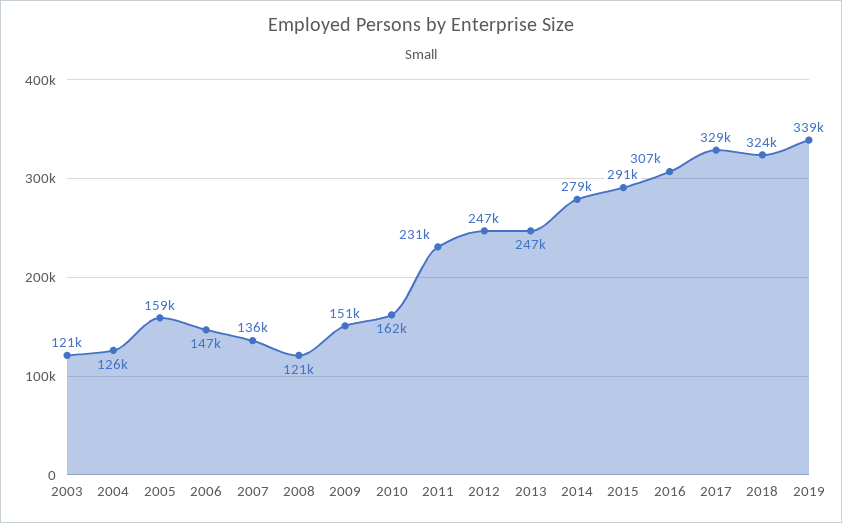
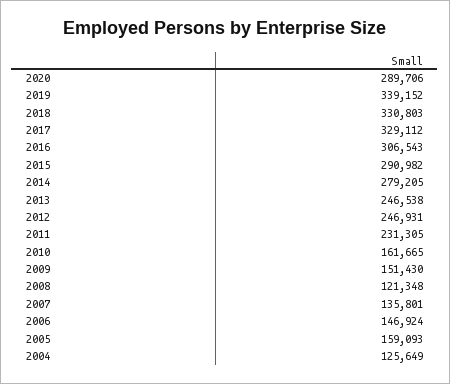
2003: 121000 -> none
2018: 324000 -> 330803
2020: none -> 289706

